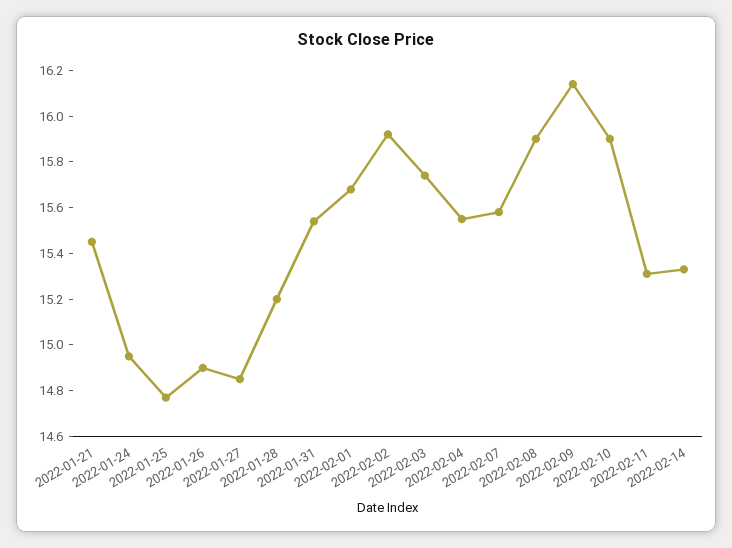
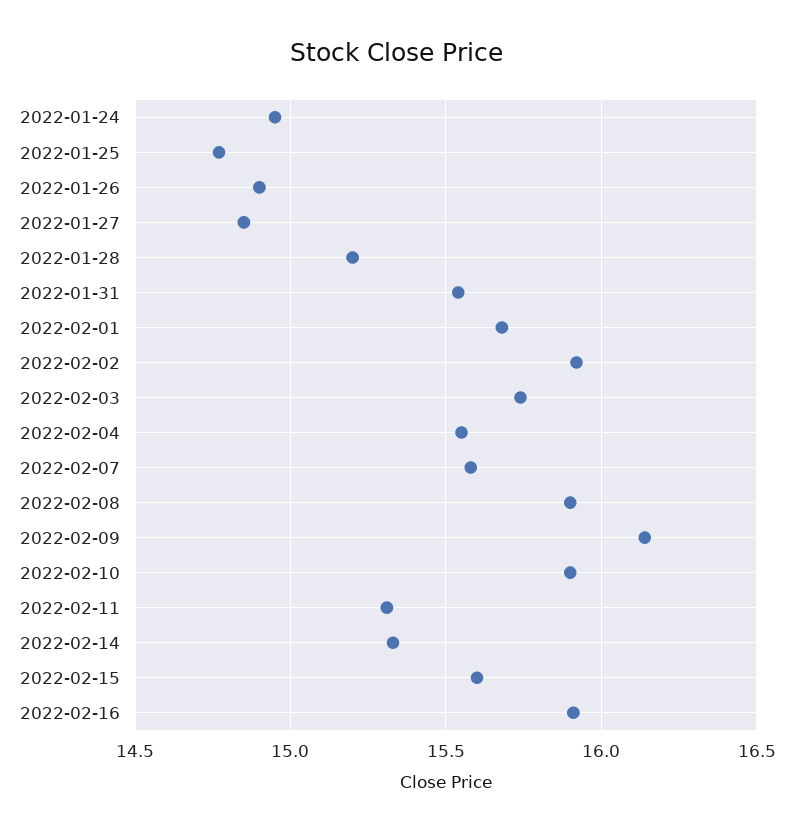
2022-01-21: 15.45 -> none
2022-02-15: none -> 15.6
2022-02-16: none -> 15.9

